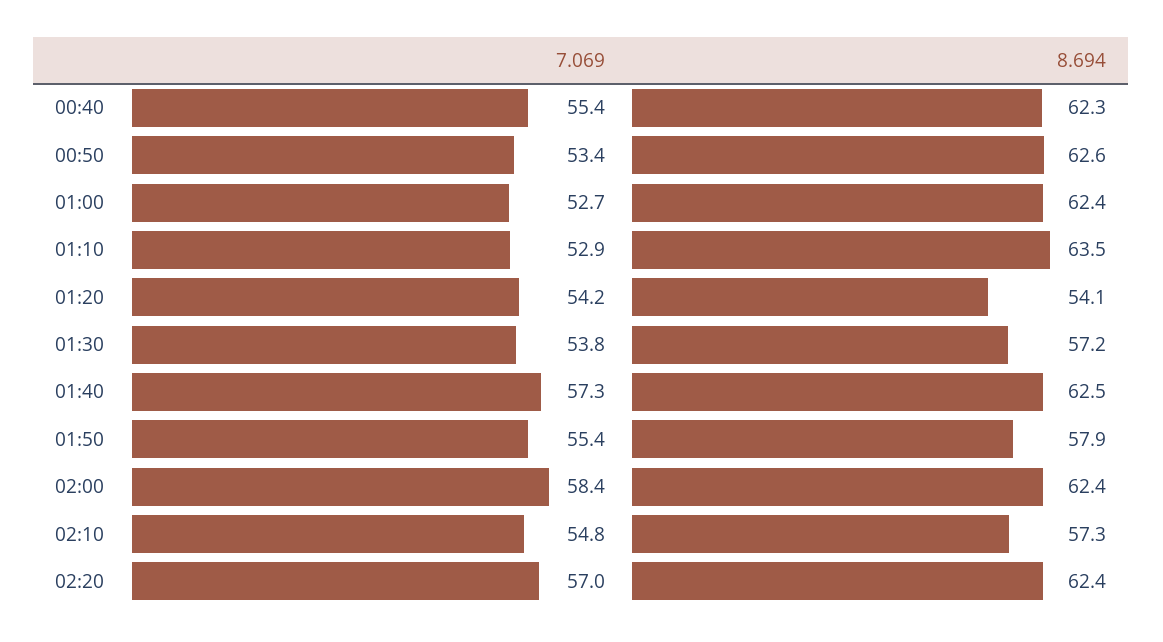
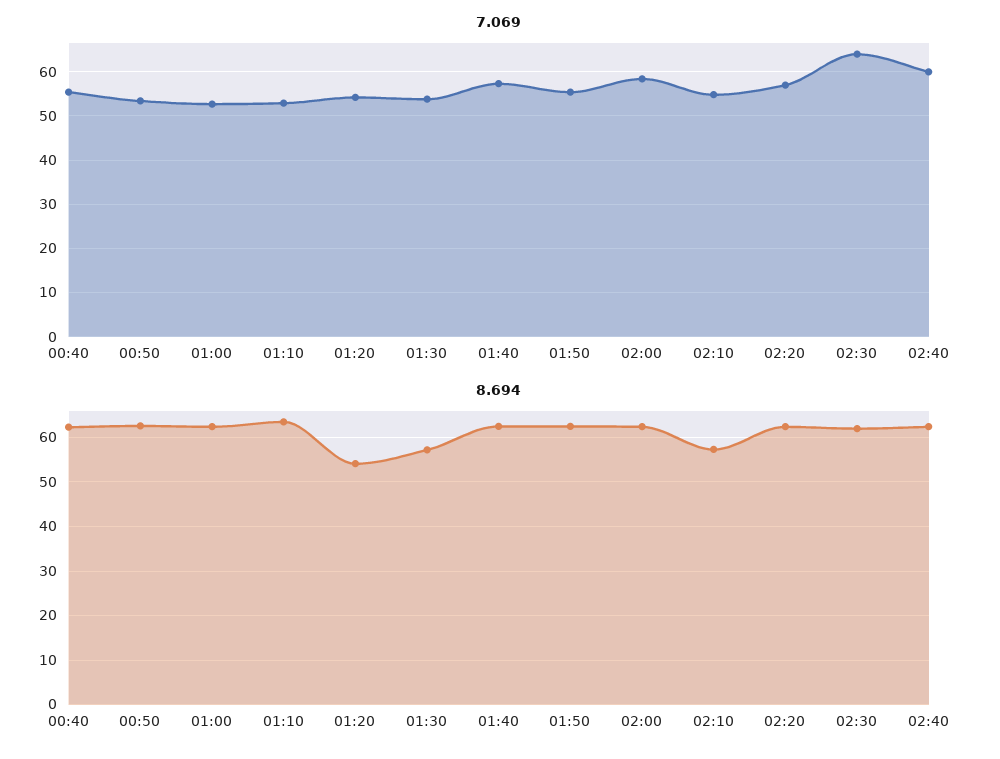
8.694, 01:50: 57.9 -> 62
7.069, 02:30: none -> 64
7.069, 02:40: none -> 60
8.694, 02:30: none -> 62
8.694, 02:40: none -> 62

